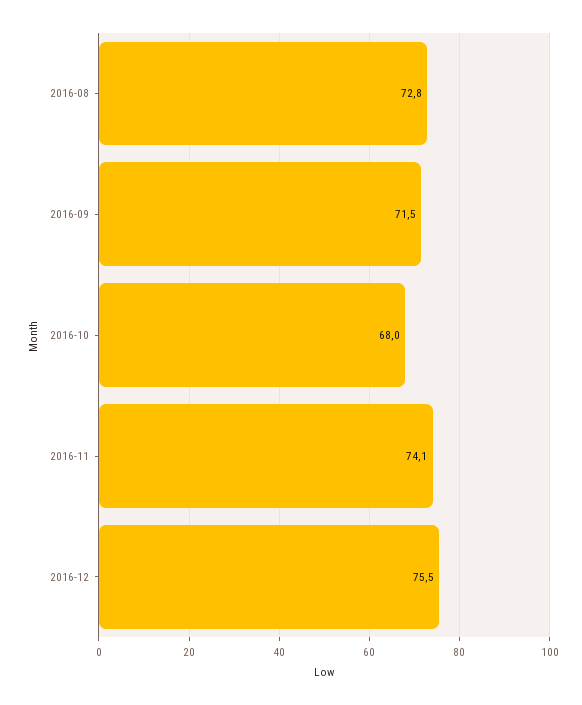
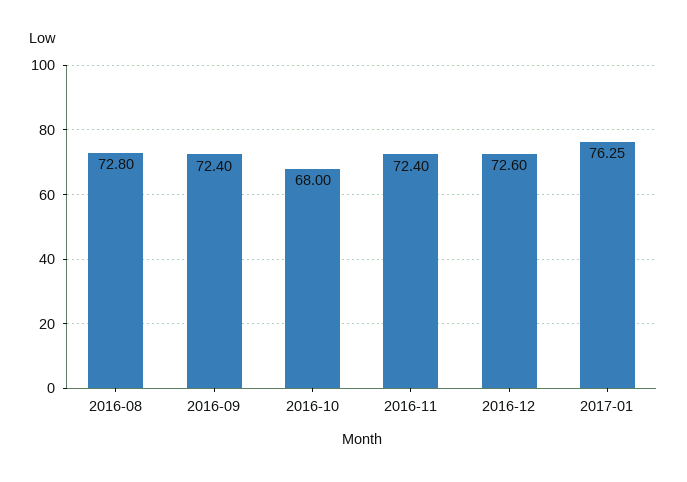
2016-09: 71.5 -> 72.4
2016-11: 74.1 -> 72.4
2016-12: 75.5 -> 72.6
2017-01: none -> 76.25

